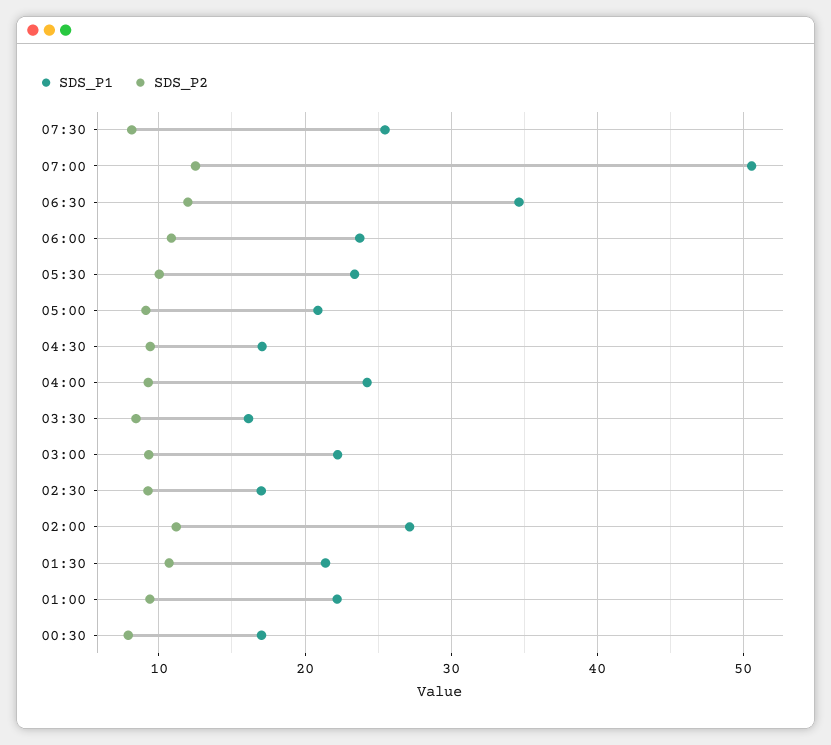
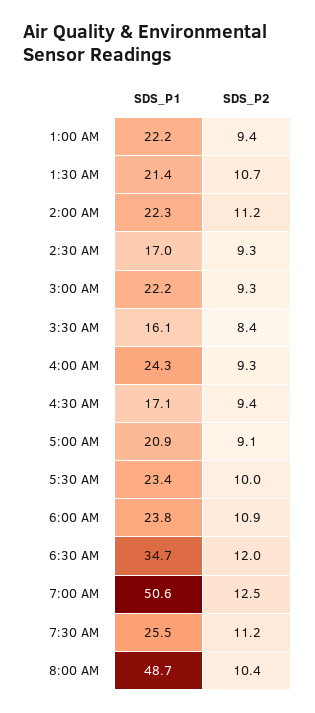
SDS_P2, 07:30: 8 -> 11.2
SDS_P1, 02:00: 27 -> 22.3
SDS_P1, 00:30: 17 -> none
SDS_P2, 00:30: 8 -> none
SDS_P1, 8:00 AM: none -> 48.7
SDS_P2, 8:00 AM: none -> 10.4

